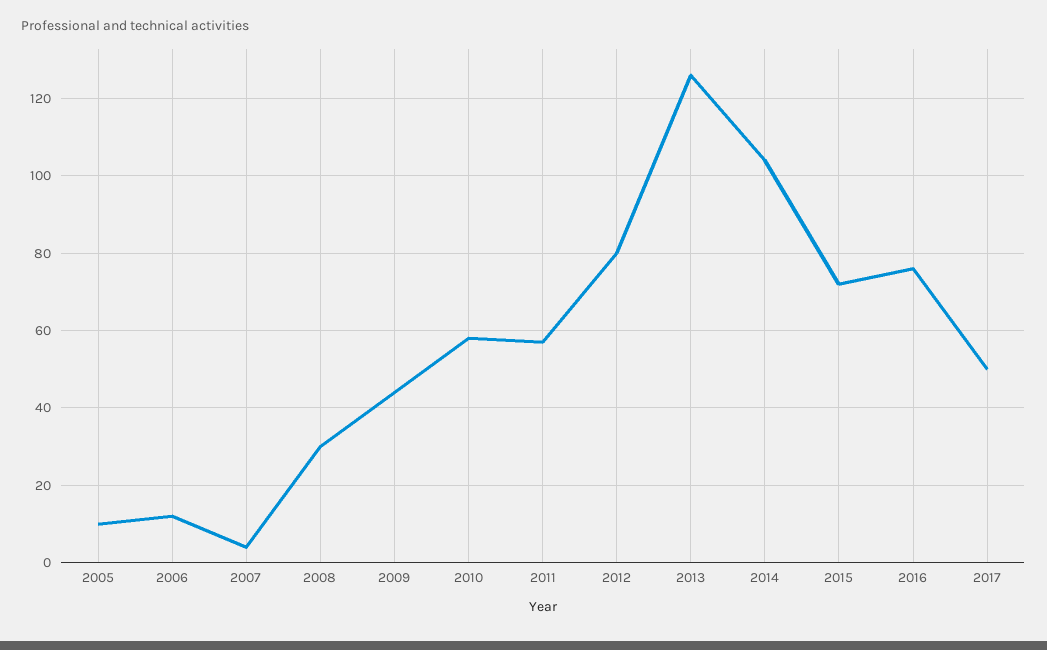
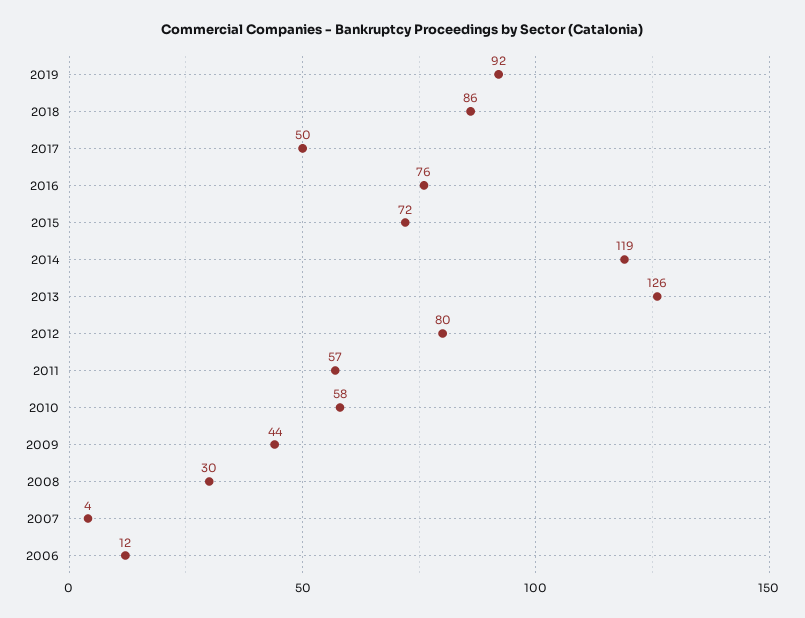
2005: 10 -> none
2014: 105 -> 119
2019: none -> 92
2018: none -> 86

